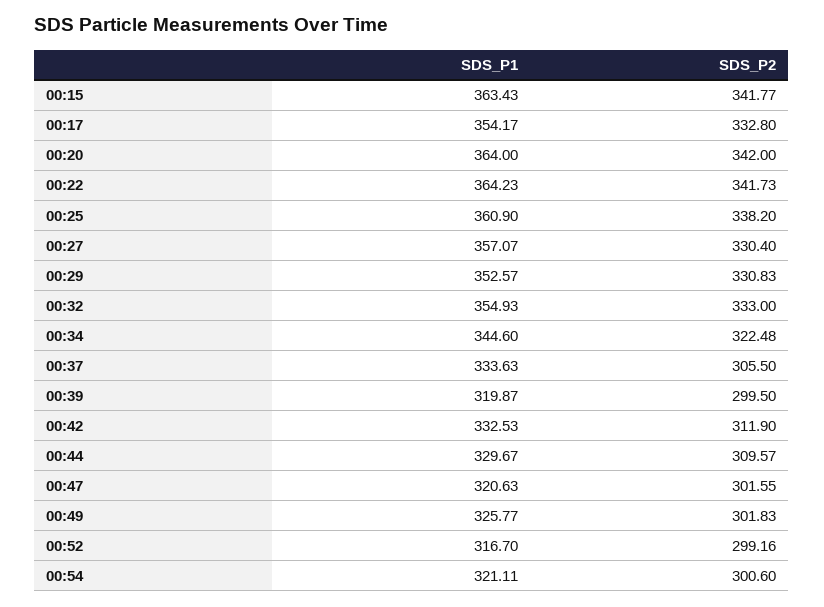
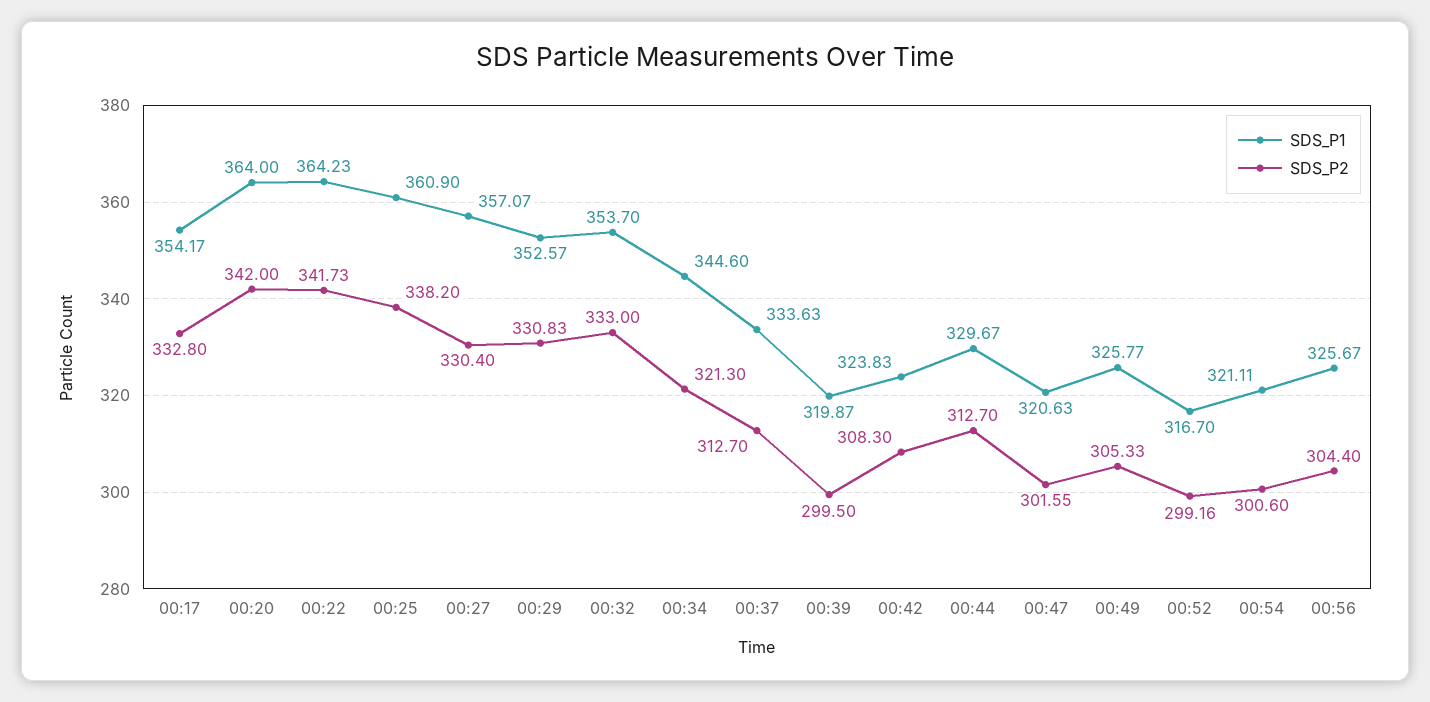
SDS_P1, 00:15: 363.43 -> none
SDS_P2, 00:15: 341.77 -> none
SDS_P1, 00:32: 354.93 -> 353.7
SDS_P2, 00:34: 322.48 -> 321.3
SDS_P2, 00:37: 305.5 -> 312.7
SDS_P1, 00:42: 332.53 -> 323.83
SDS_P2, 00:42: 311.9 -> 308.3
SDS_P2, 00:44: 309.57 -> 312.7
SDS_P2, 00:49: 301.83 -> 305.33
SDS_P1, 00:56: none -> 325.67
SDS_P2, 00:56: none -> 304.4

